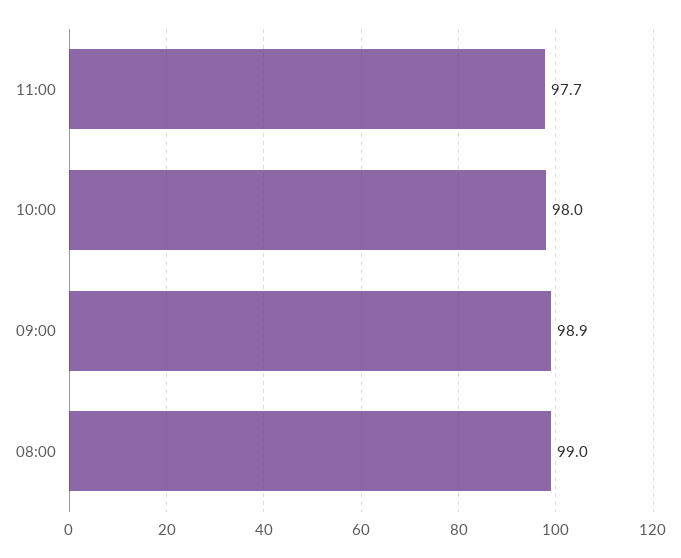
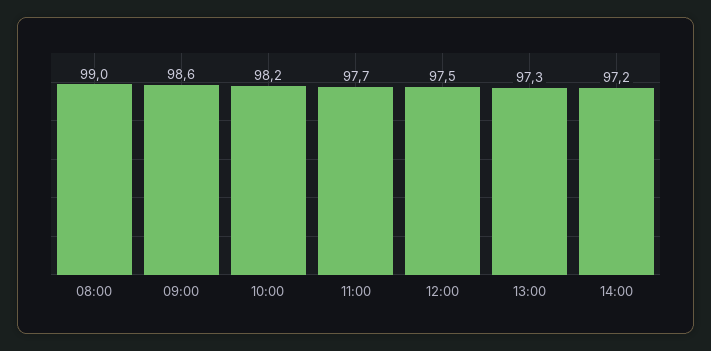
10:00: 98 -> 98.2
09:00: 98.9 -> 98.6
12:00: none -> 97.5
13:00: none -> 97.3
14:00: none -> 97.2

